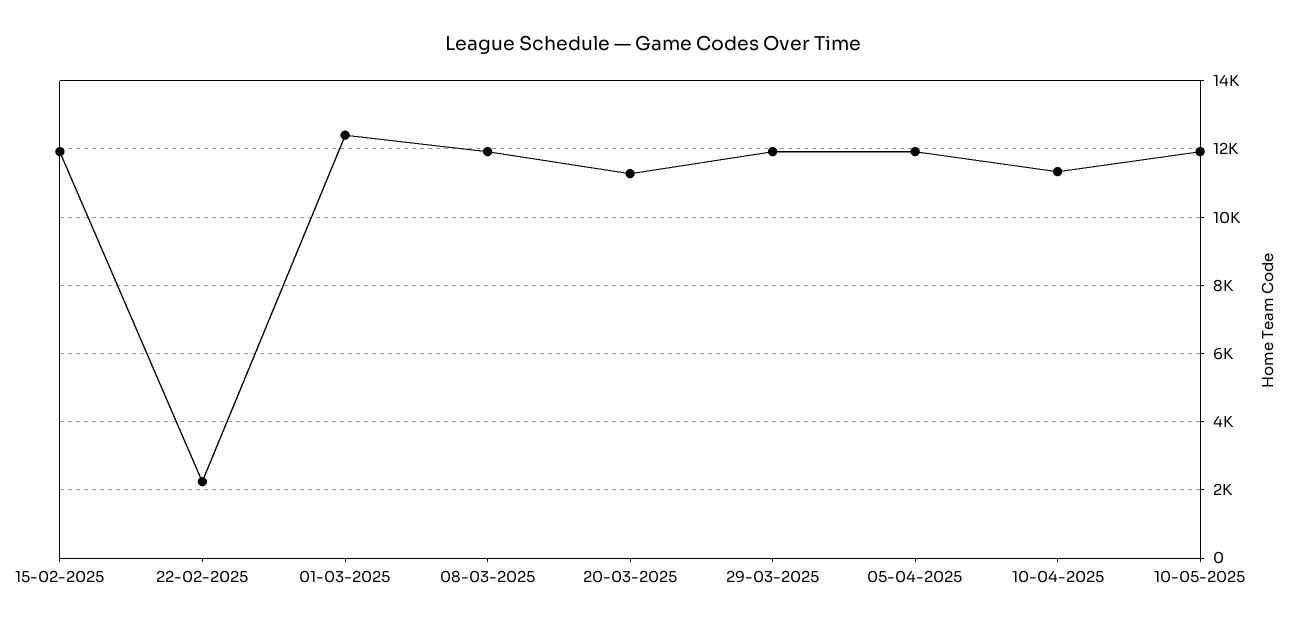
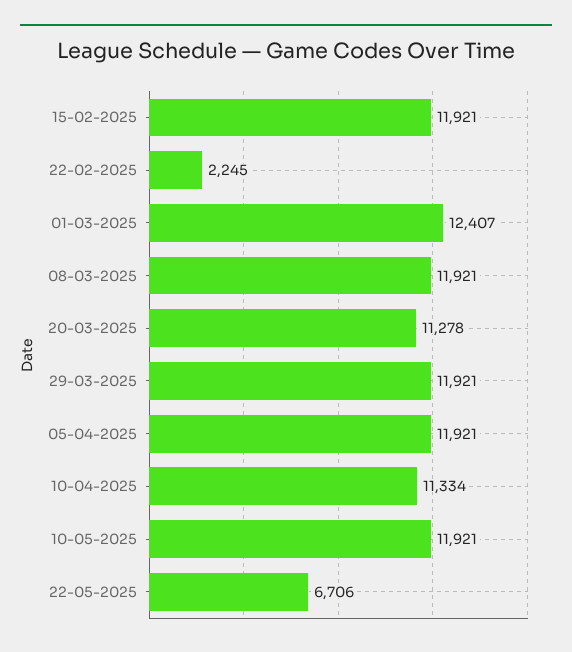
22-05-2025: none -> 6706

